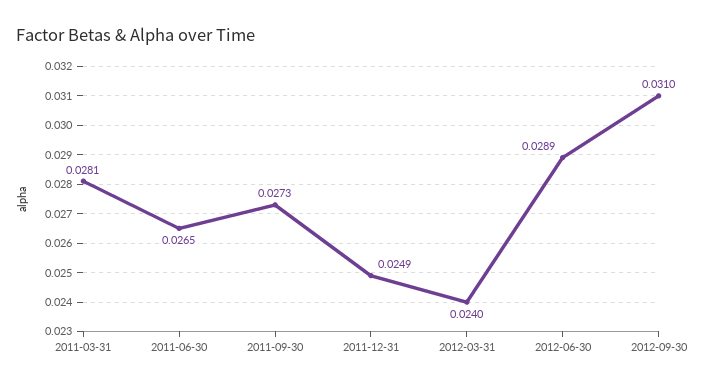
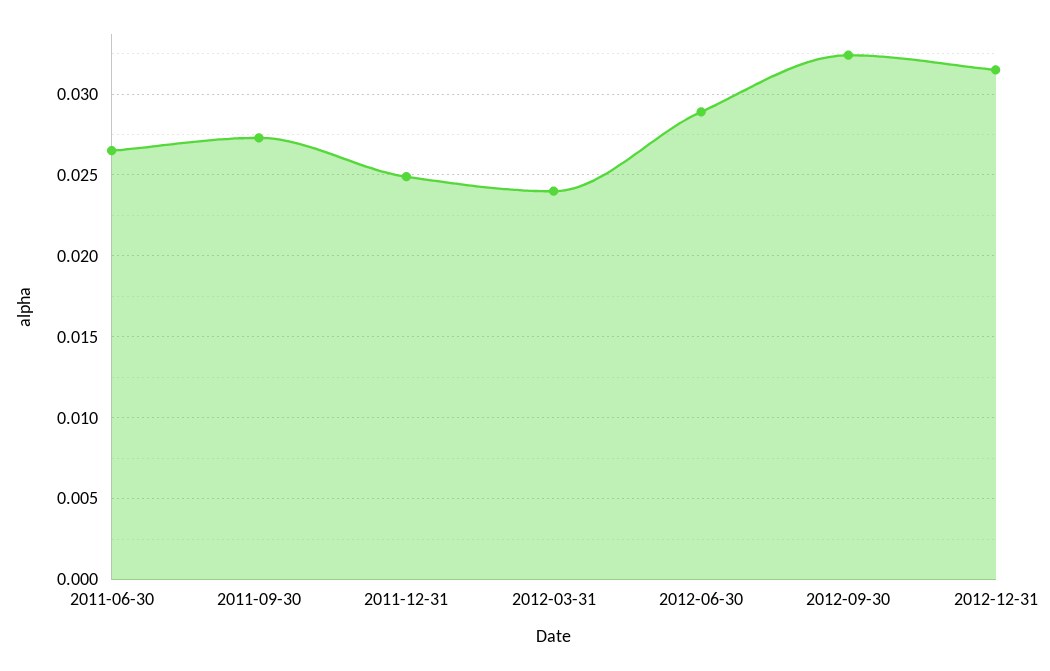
2011-03-31: 0.0281 -> none
2012-09-30: 0.031 -> 0.0325
2012-12-31: none -> 0.0315

